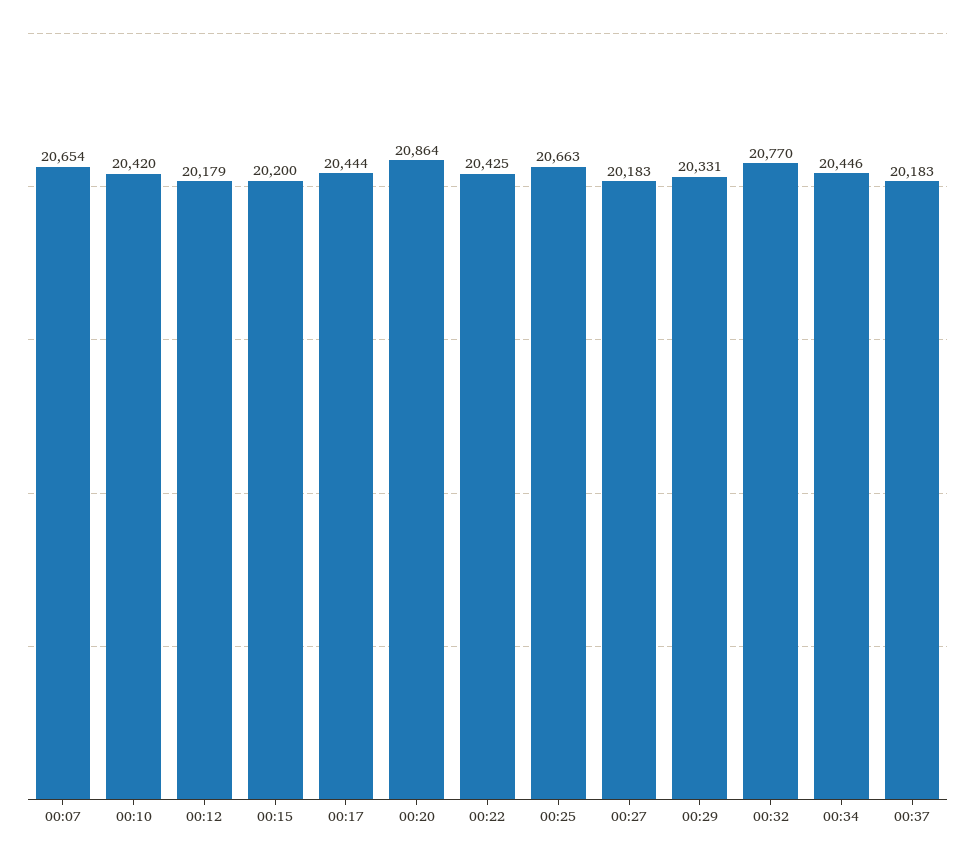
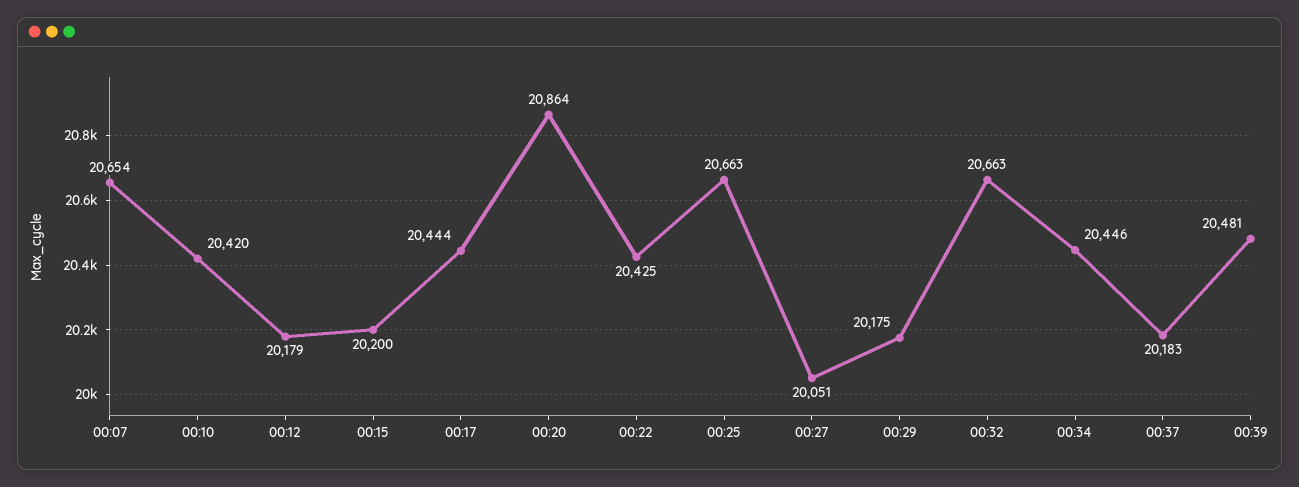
00:27: 20183 -> 20051
00:29: 20331 -> 20175
00:32: 20770 -> 20663
00:39: none -> 20481

